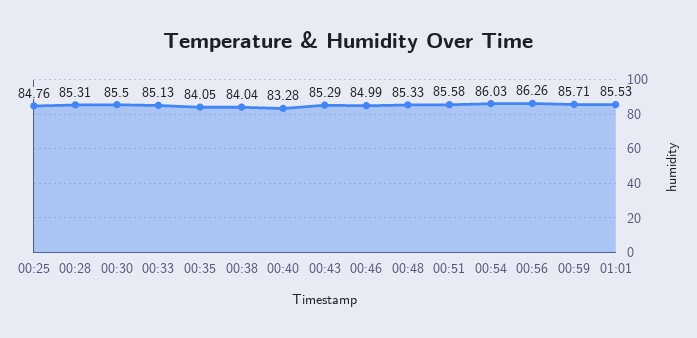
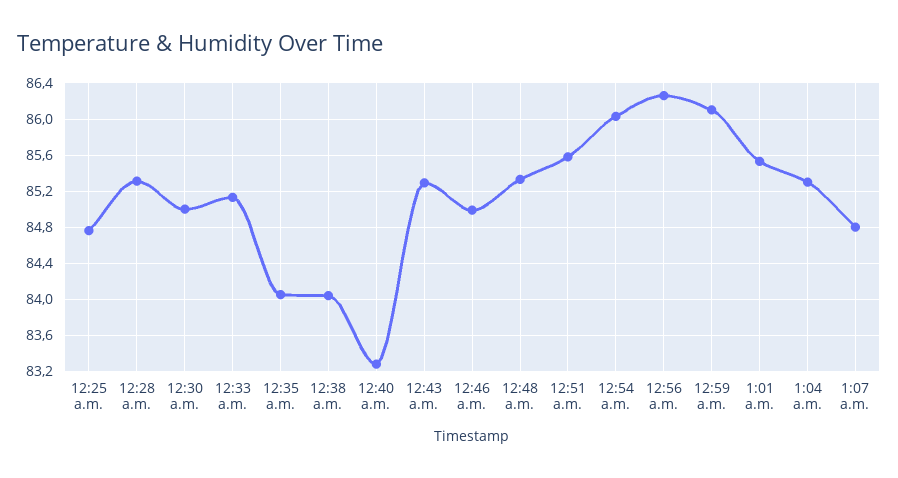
00:30: 85.5 -> 85
00:59: 85.71 -> 86.1
1:04 a.m.: none -> 85.3
1:07 a.m.: none -> 84.8

